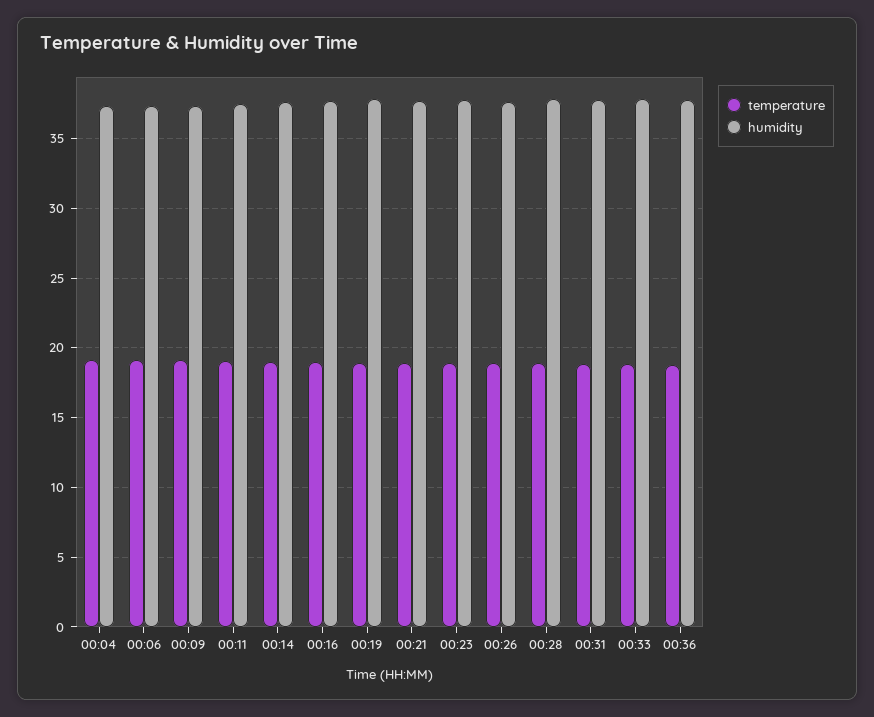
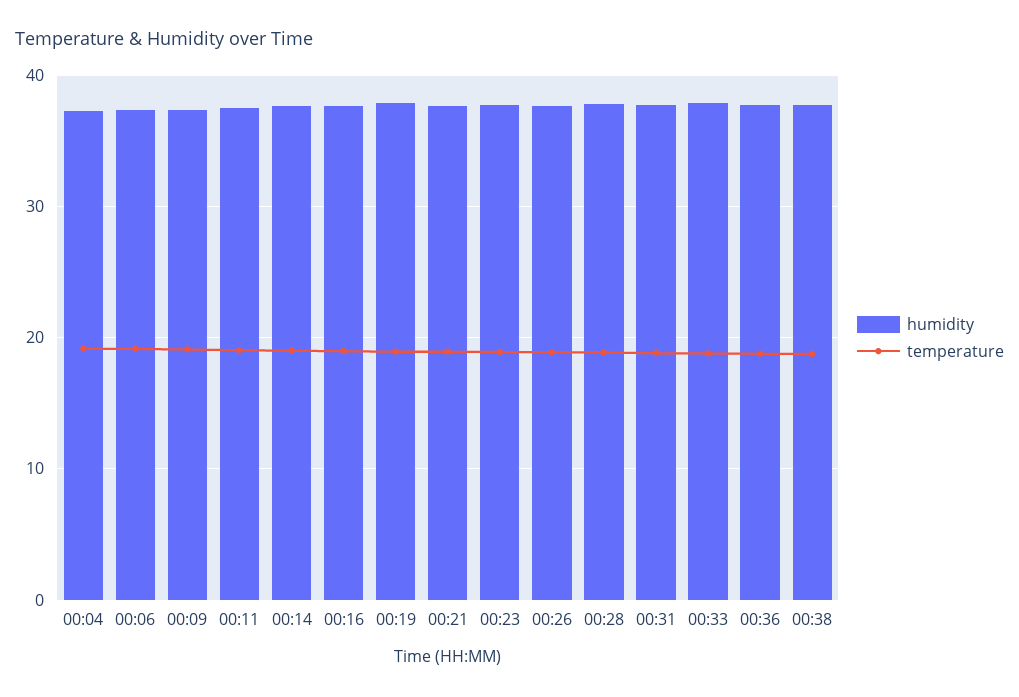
humidity, 00:38: none -> 38
temperature, 00:38: none -> 19

